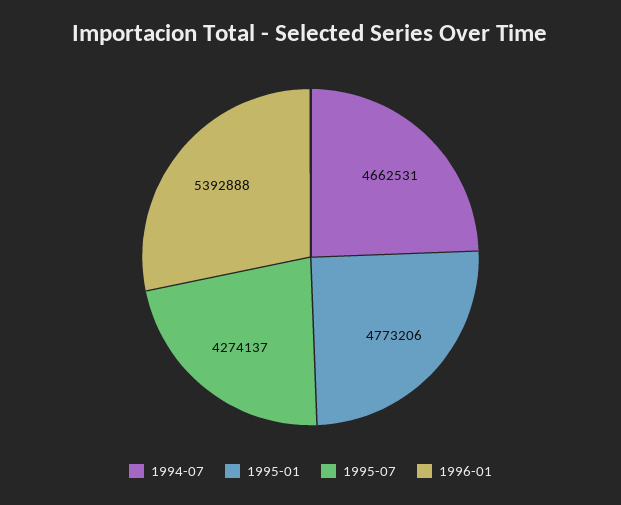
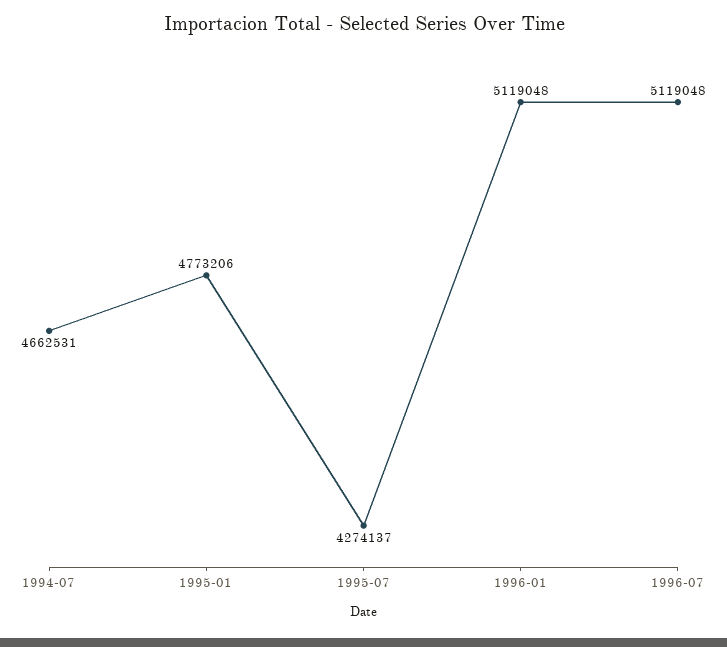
1996-01: 5392888 -> 5119048
1996-07: none -> 5119048

